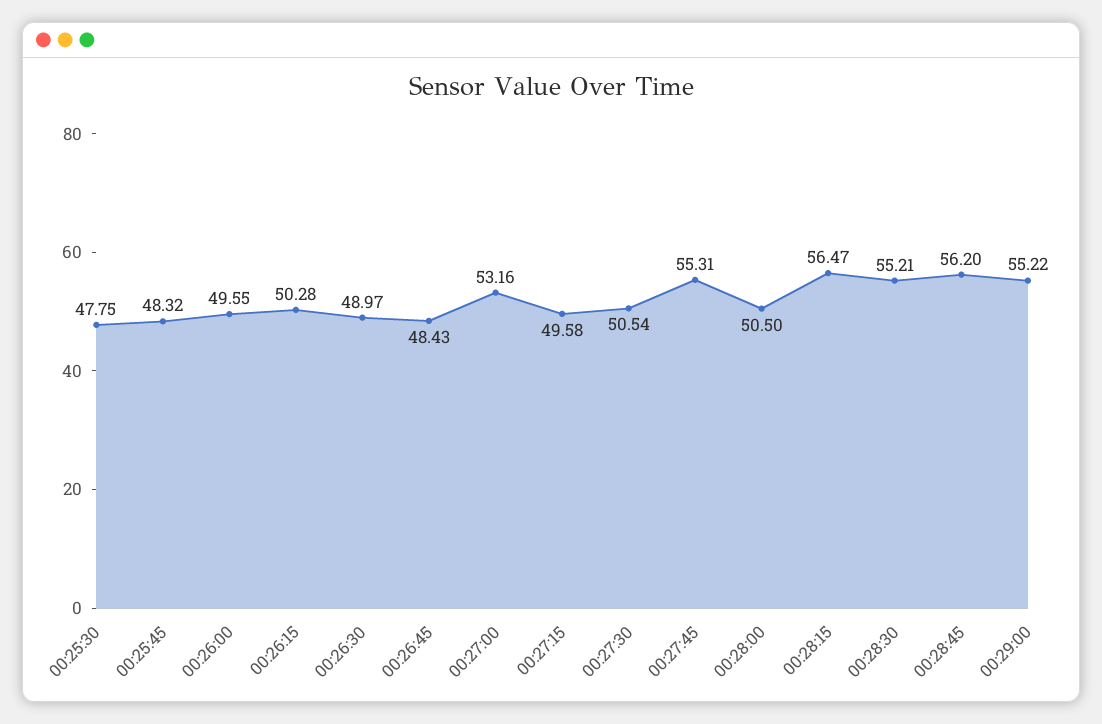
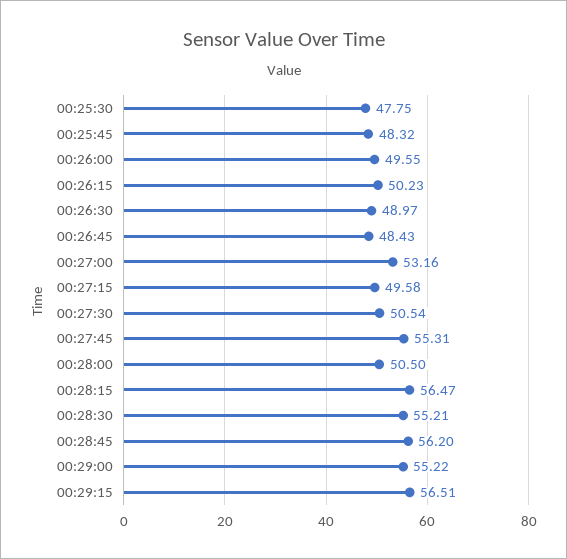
00:26:15: 50.28 -> 50.23
00:29:15: none -> 56.51

